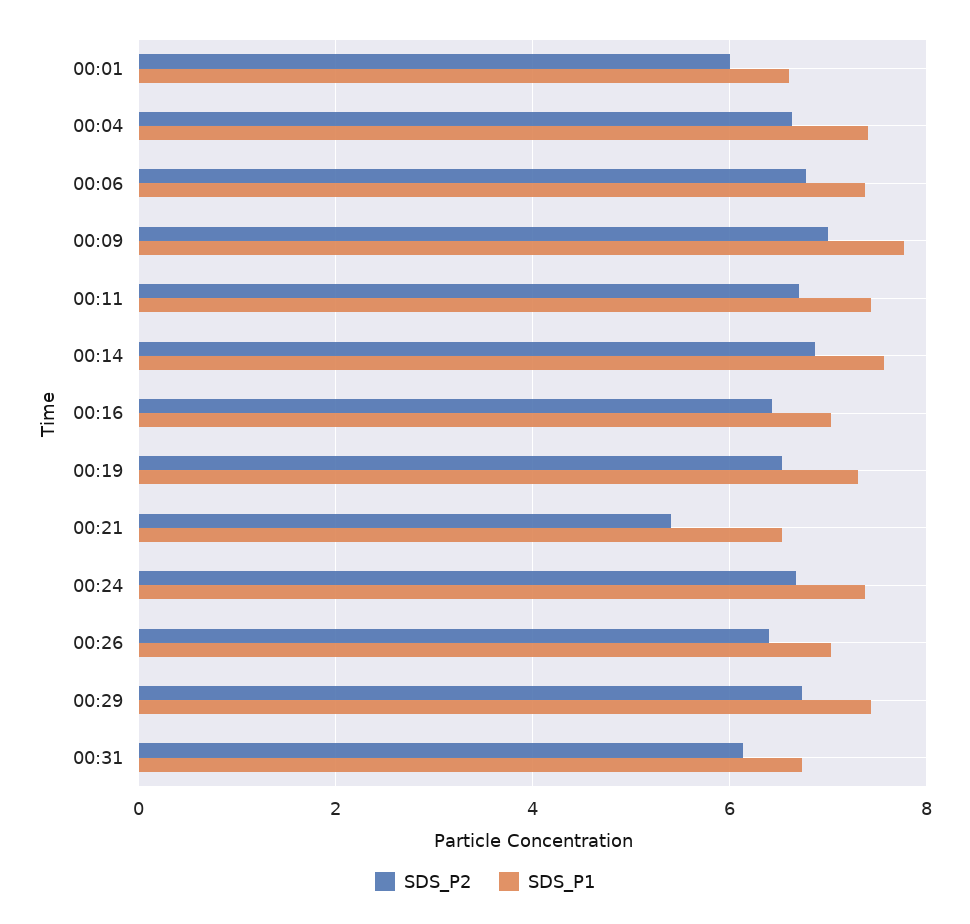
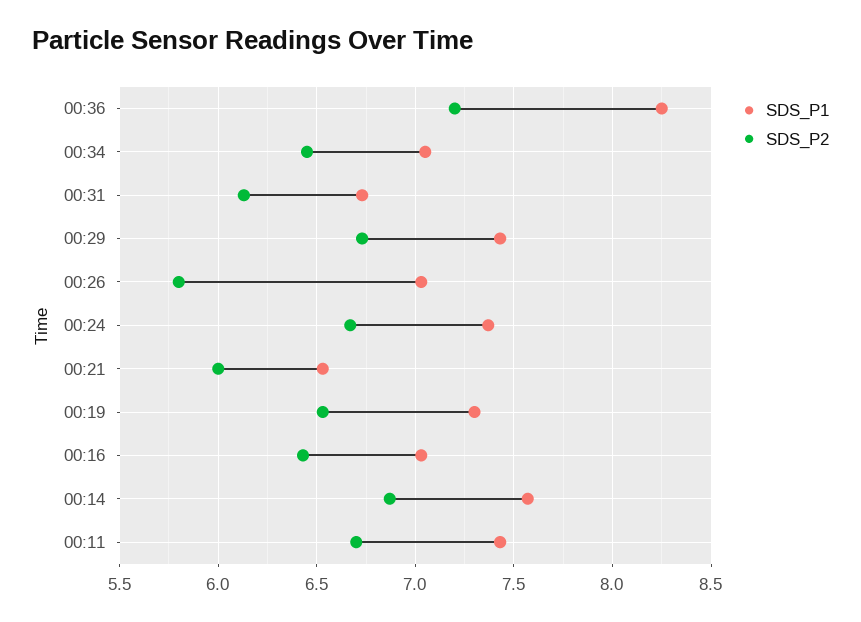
SDS_P2, 00:01: 6 -> none
SDS_P1, 00:01: 6.6 -> none
SDS_P2, 00:04: 6.6 -> none
SDS_P1, 00:04: 7.4 -> none
SDS_P2, 00:06: 6.8 -> none
SDS_P1, 00:06: 7.4 -> none
SDS_P2, 00:09: 7 -> none
SDS_P1, 00:09: 7.8 -> none
SDS_P2, 00:21: 5.4 -> 6
SDS_P2, 00:26: 6.4 -> 5.8
SDS_P1, 00:36: none -> 8.25
SDS_P2, 00:36: none -> 7.2
SDS_P1, 00:34: none -> 7.05
SDS_P2, 00:34: none -> 6.45

